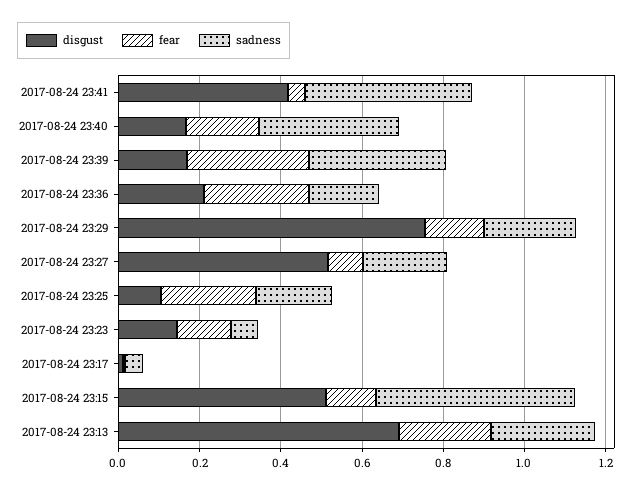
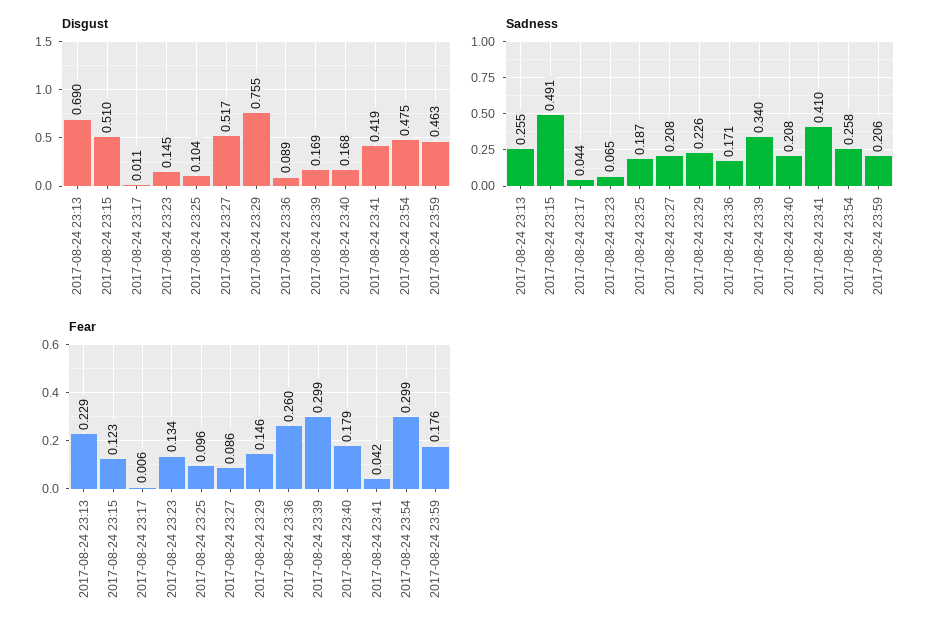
sadness, 2017-08-24 23:40: 0.35 -> 0.208
disgust, 2017-08-24 23:36: 0.2 -> 0.089
fear, 2017-08-24 23:25: 0.25 -> 0.096
disgust, 2017-08-24 23:54: none -> 0.475
disgust, 2017-08-24 23:59: none -> 0.463
sadness, 2017-08-24 23:54: none -> 0.258
sadness, 2017-08-24 23:59: none -> 0.206
fear, 2017-08-24 23:54: none -> 0.299
fear, 2017-08-24 23:59: none -> 0.176

